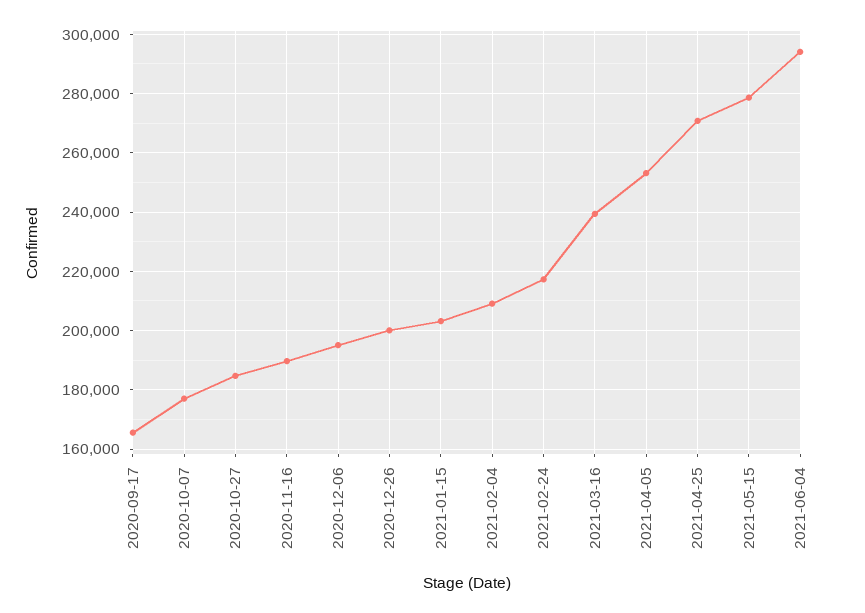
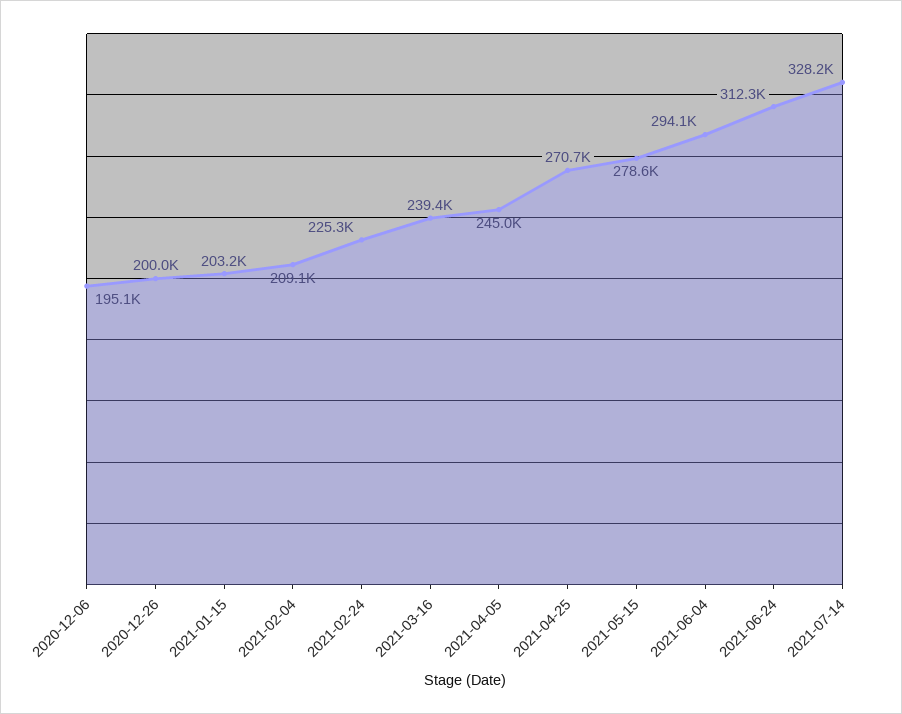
2020-09-17: 165000 -> none
2020-10-07: 177500 -> none
2020-10-27: 185000 -> none
2020-11-16: 190000 -> none
2021-02-24: 217500 -> 225300
2021-04-05: 252500 -> 245000
2021-06-24: none -> 312300
2021-07-14: none -> 328200

